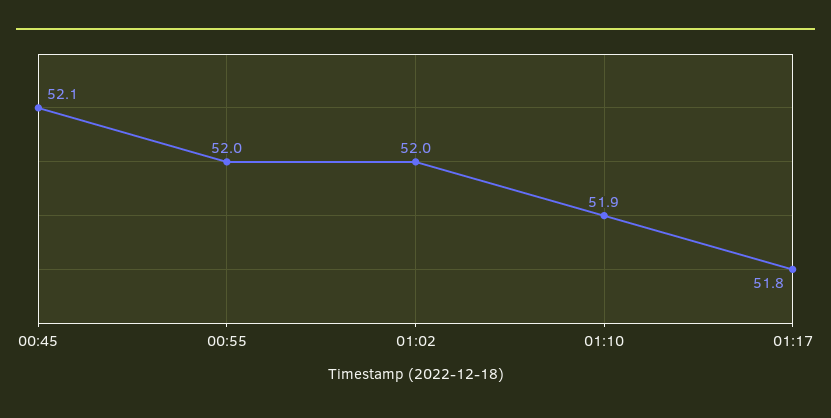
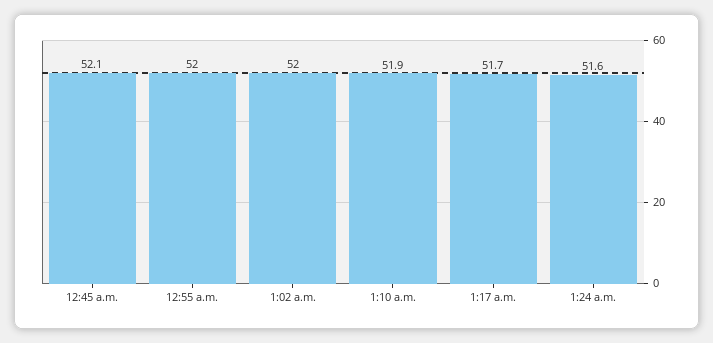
01:17: 51.8 -> 51.7
1:24 a.m.: none -> 51.6

